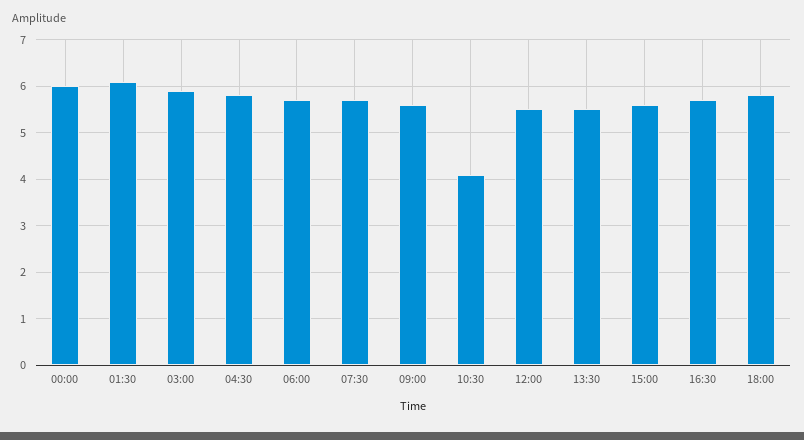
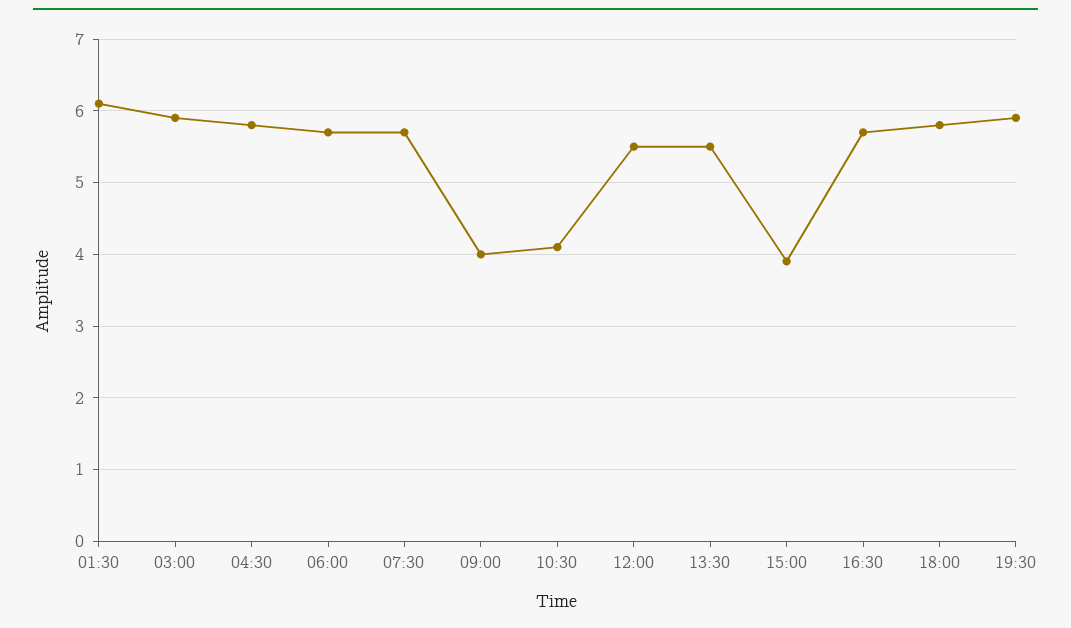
00:00: 6 -> none
09:00: 5.5 -> 4
15:00: 5.5 -> 3.9
19:30: none -> 5.9

